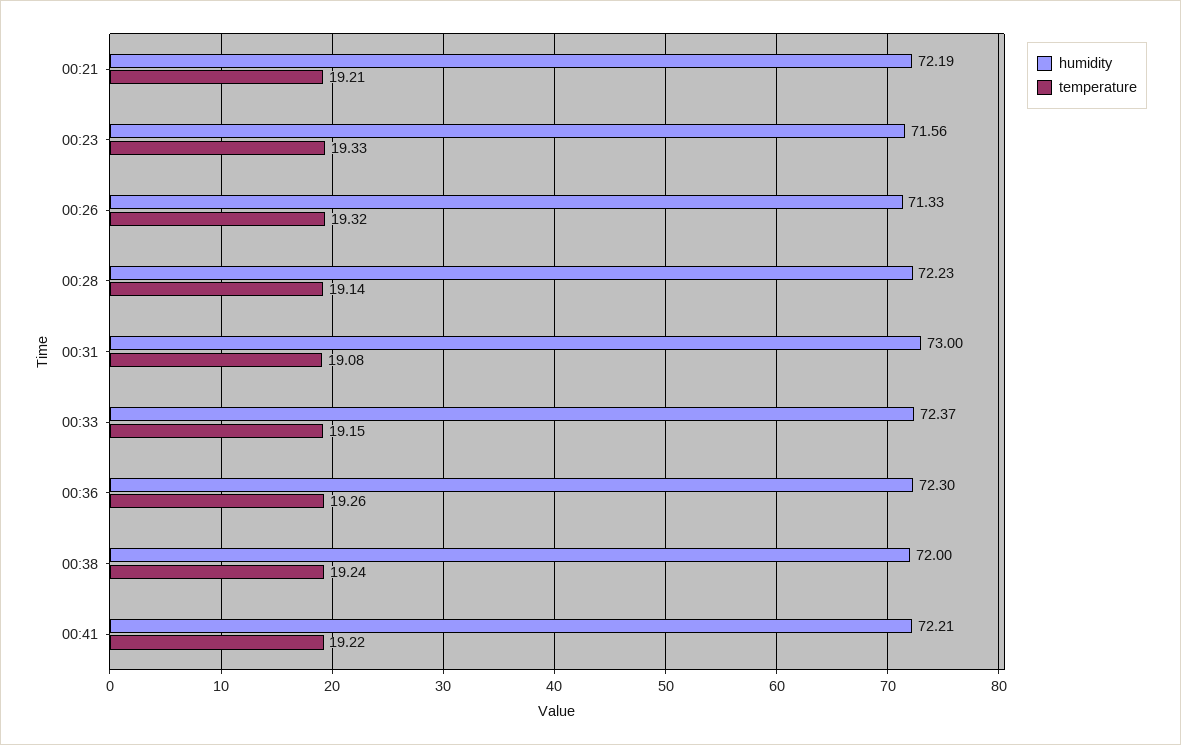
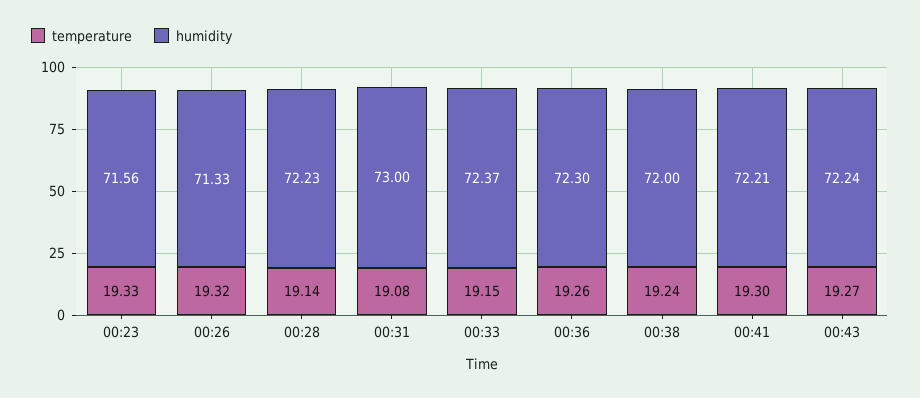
humidity, 00:21: 72.19 -> none
temperature, 00:21: 19.21 -> none
temperature, 00:41: 19.22 -> 19.3
temperature, 00:43: none -> 19.27
humidity, 00:43: none -> 72.24

